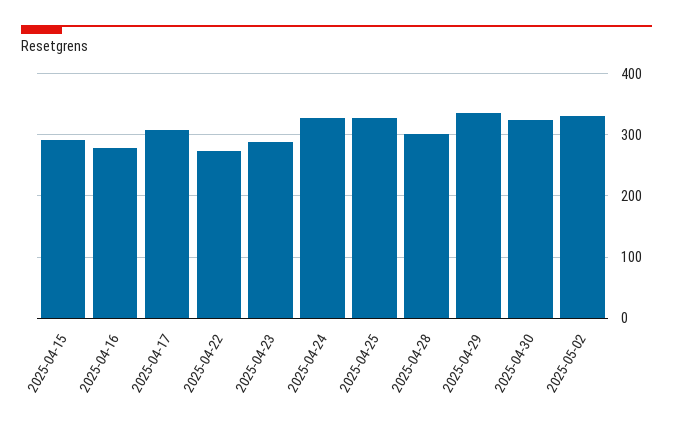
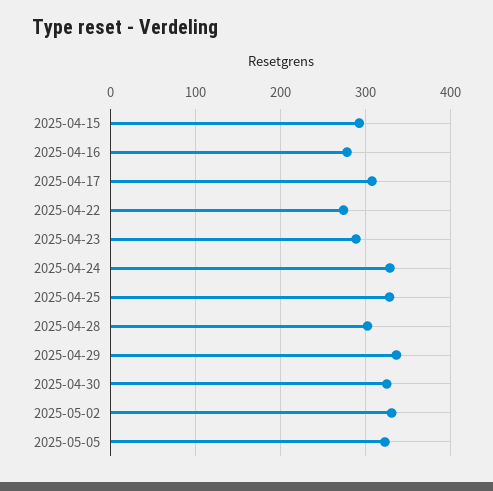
2025-05-05: none -> 320

